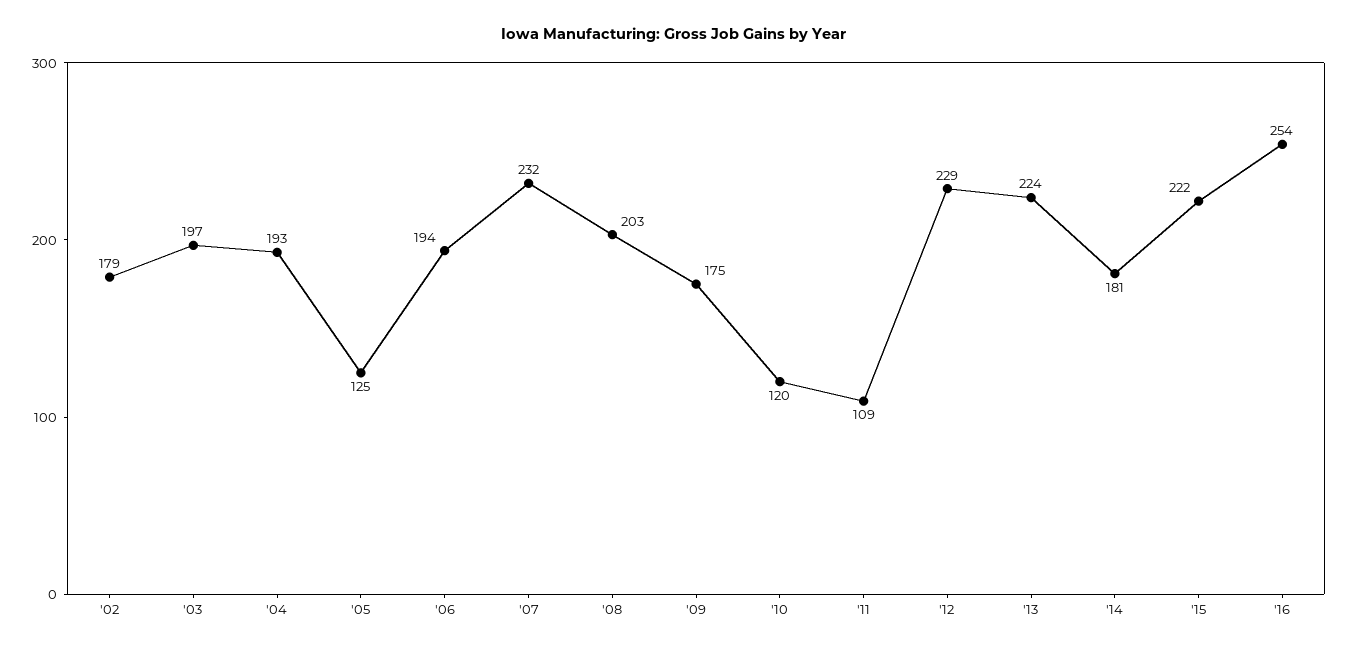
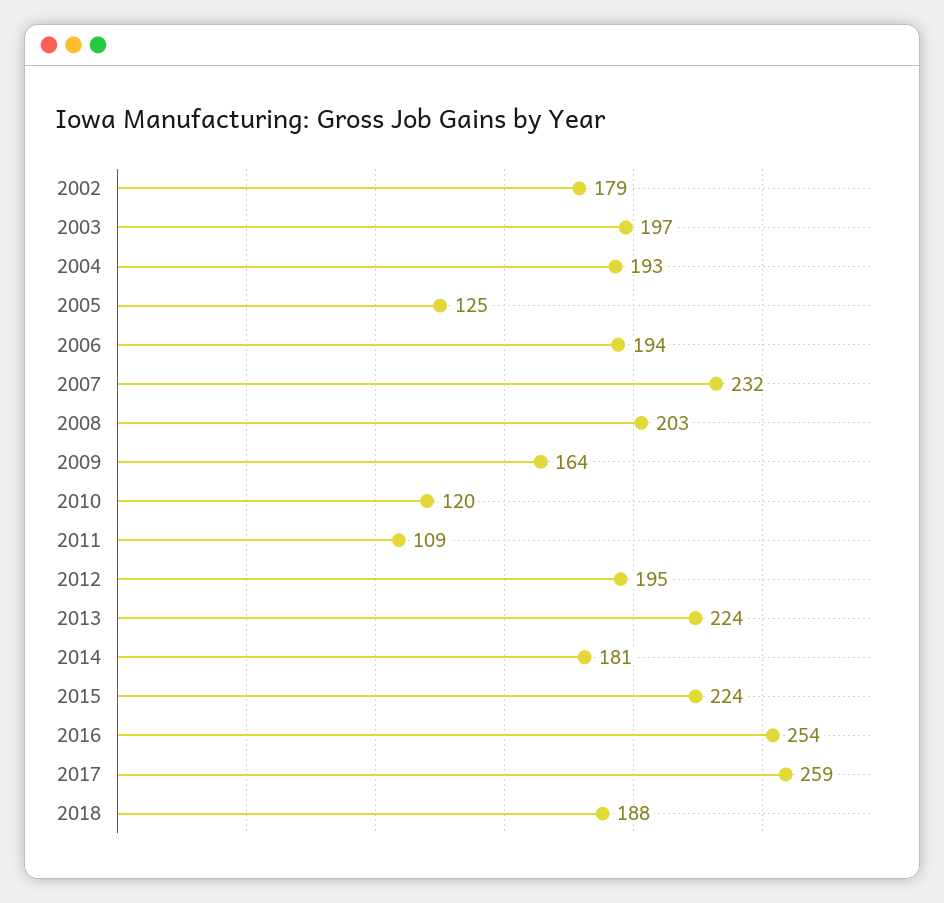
'09: 175 -> 164
'12: 229 -> 195
'15: 222 -> 224
2017: none -> 259
2018: none -> 188

